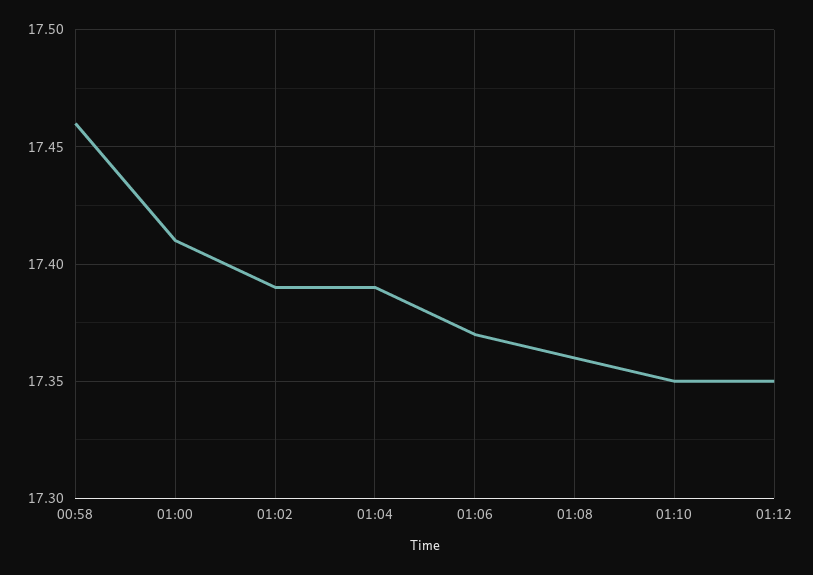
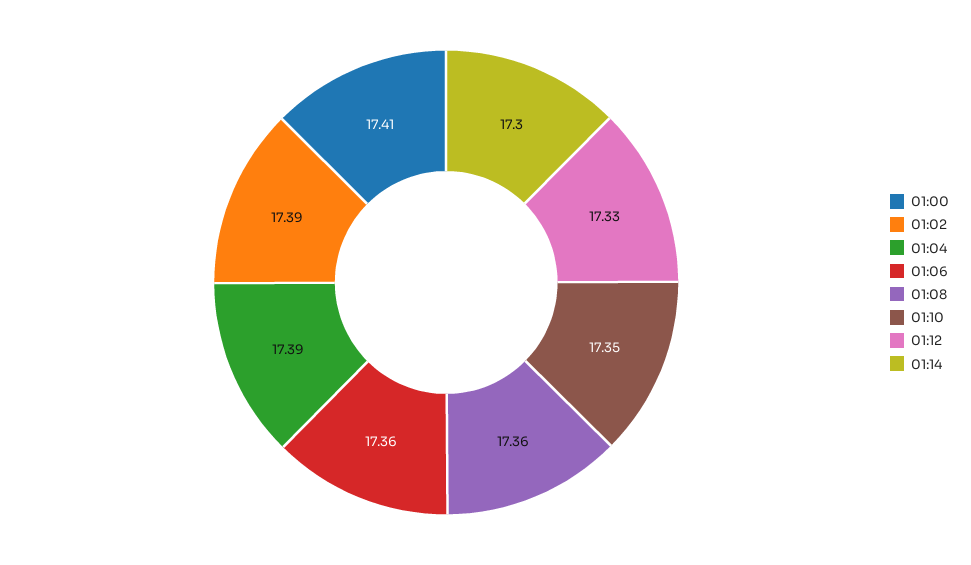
00:58: 17.46 -> none
01:06: 17.37 -> 17.36
01:12: 17.35 -> 17.33
01:14: none -> 17.3

